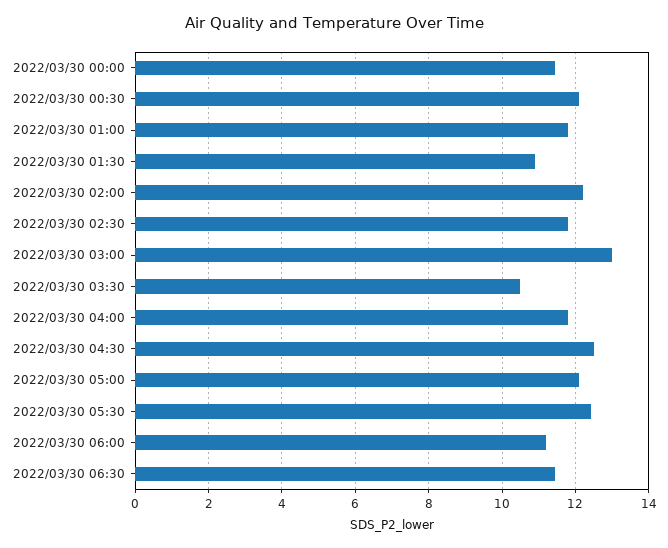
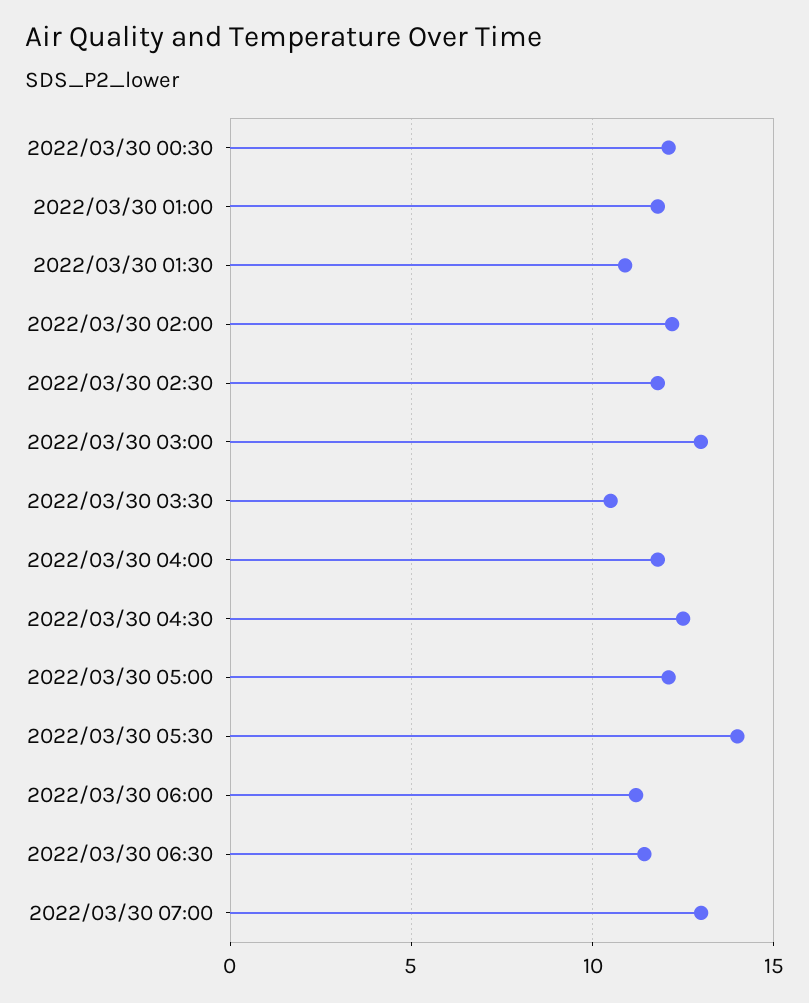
2022/03/30 00:00: 11.4 -> none
2022/03/30 05:30: 12.4 -> 14
2022/03/30 07:00: none -> 13

